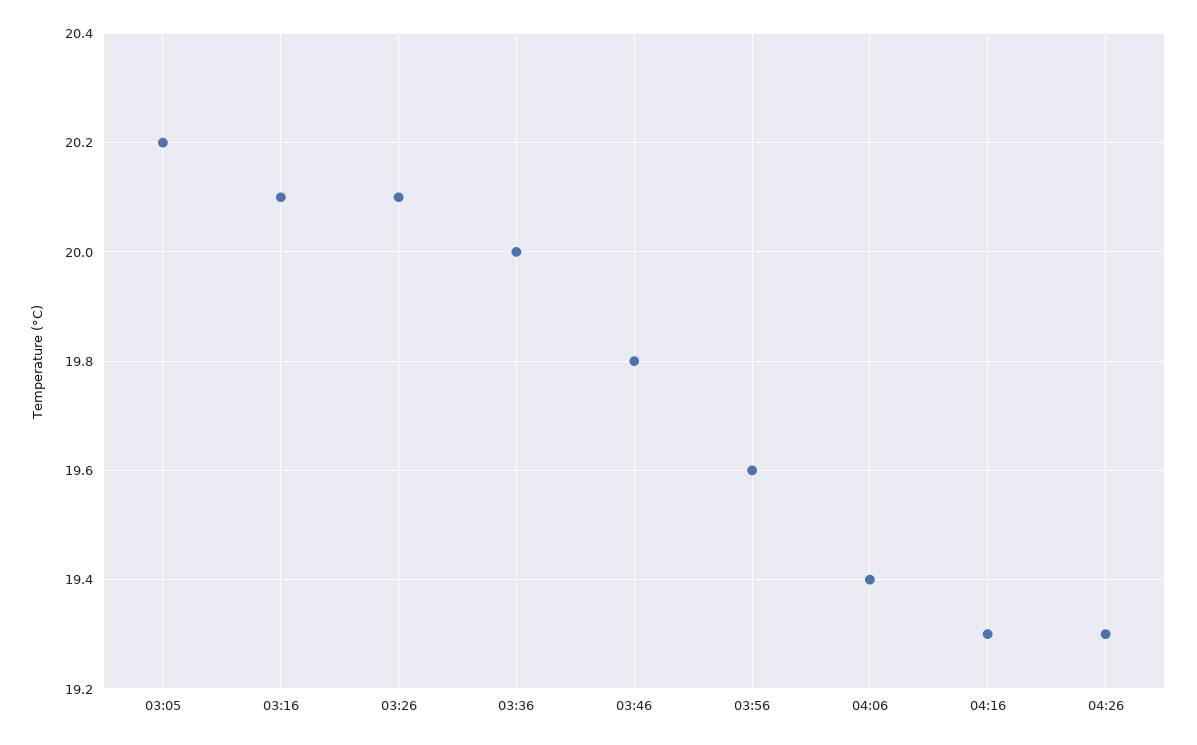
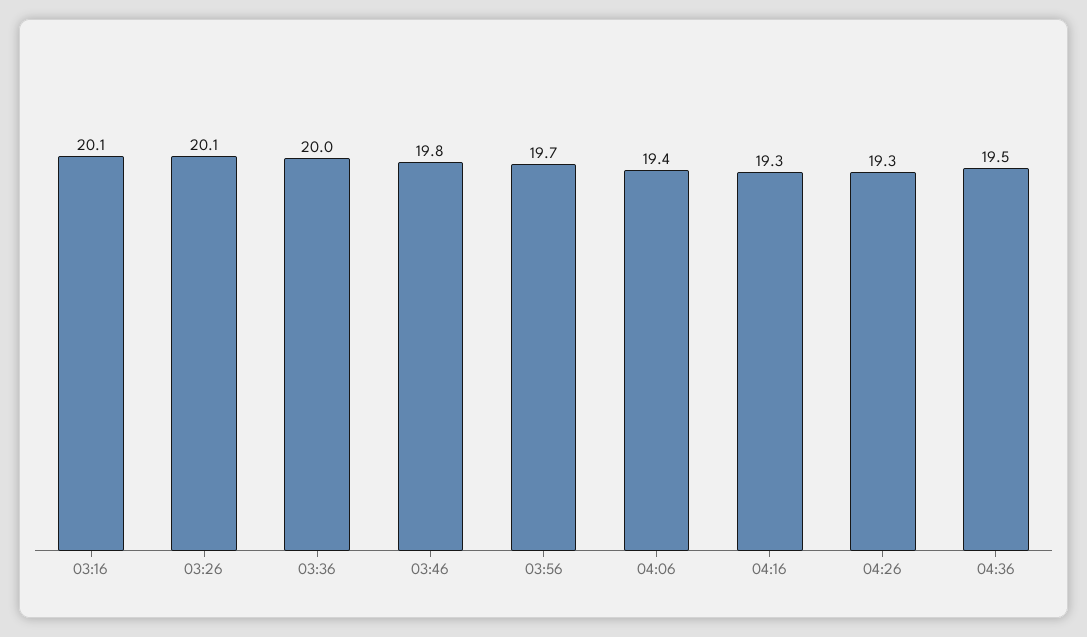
03:05: 20.2 -> none
03:56: 19.6 -> 19.7
04:36: none -> 19.5

